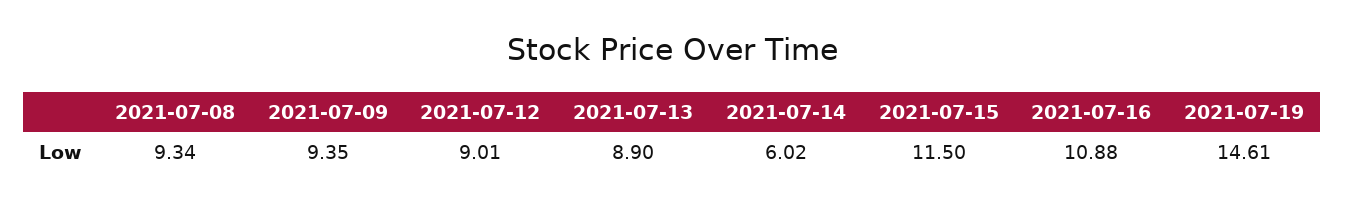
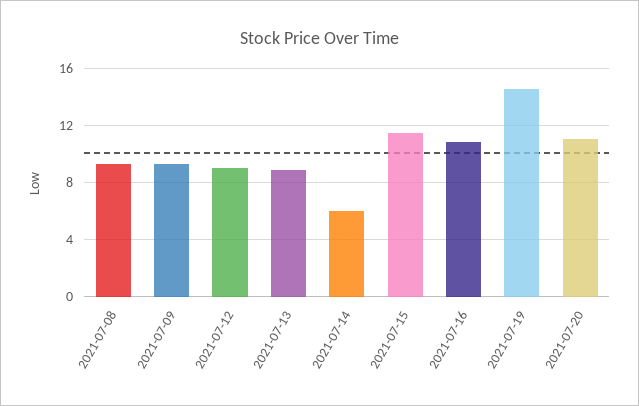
2021-07-20: none -> 11

